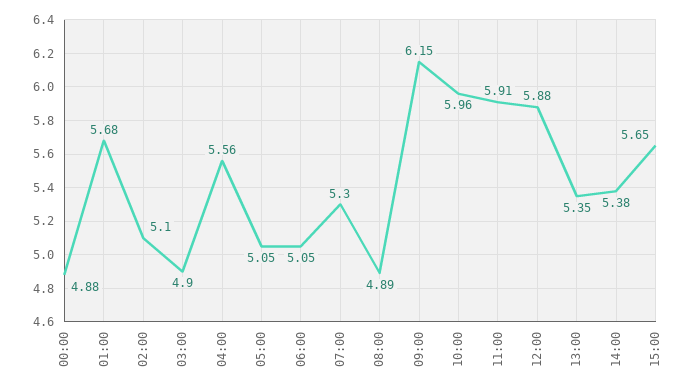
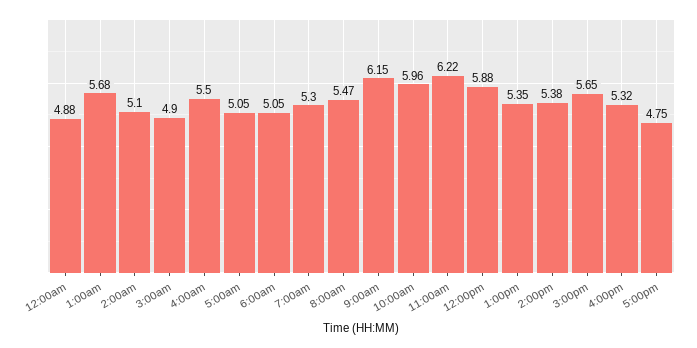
04:00: 5.56 -> 5.5
08:00: 4.89 -> 5.47
11:00: 5.91 -> 6.22
4:00pm: none -> 5.32
5:00pm: none -> 4.75

